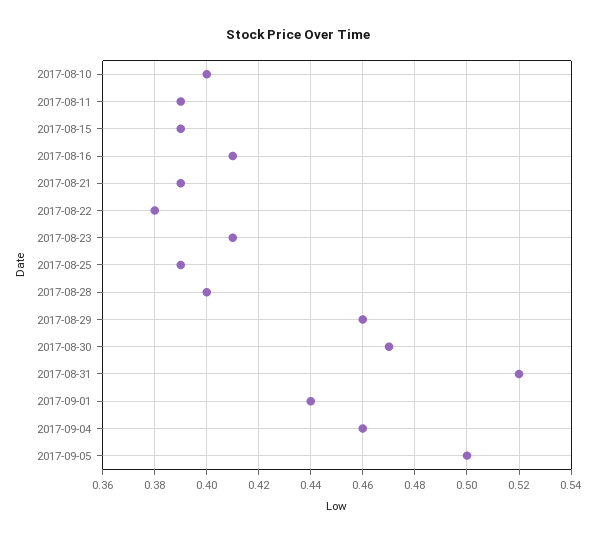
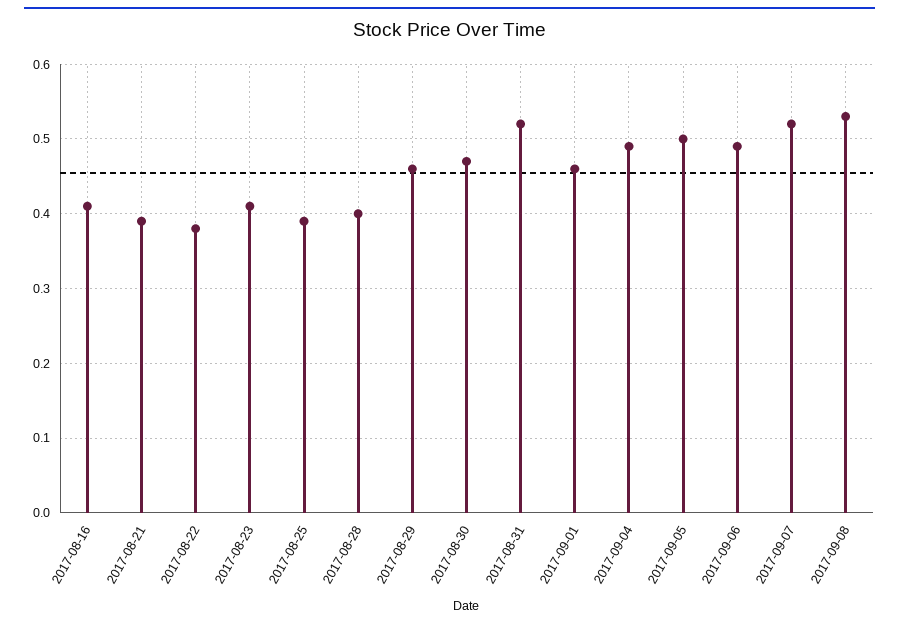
2017-08-10: 0.4 -> none
2017-08-11: 0.39 -> none
2017-08-15: 0.39 -> none
2017-09-01: 0.44 -> 0.46
2017-09-04: 0.46 -> 0.49
2017-09-06: none -> 0.49
2017-09-07: none -> 0.52
2017-09-08: none -> 0.53

